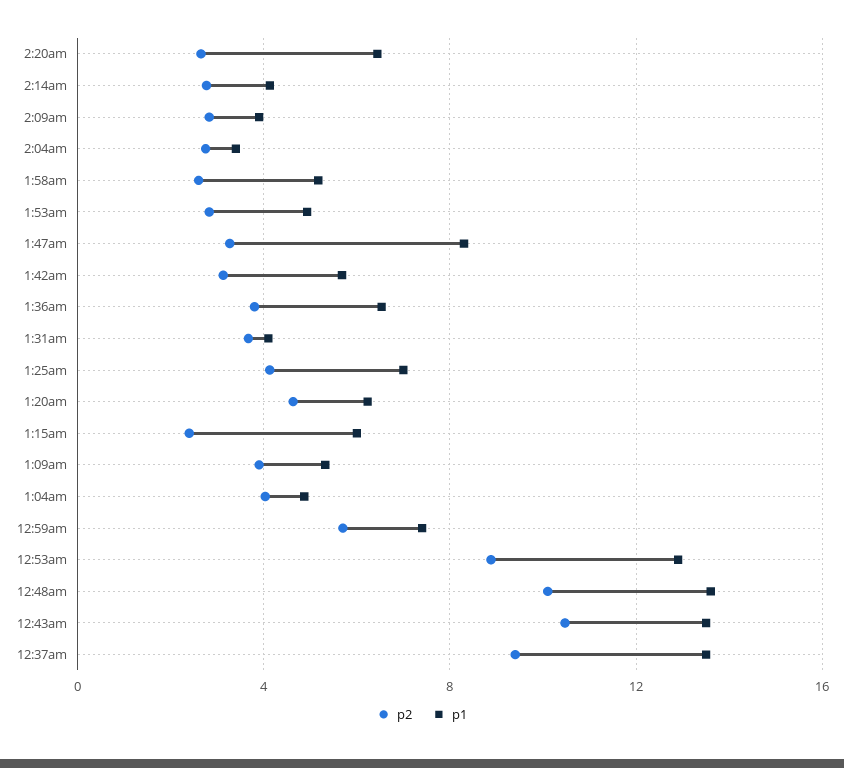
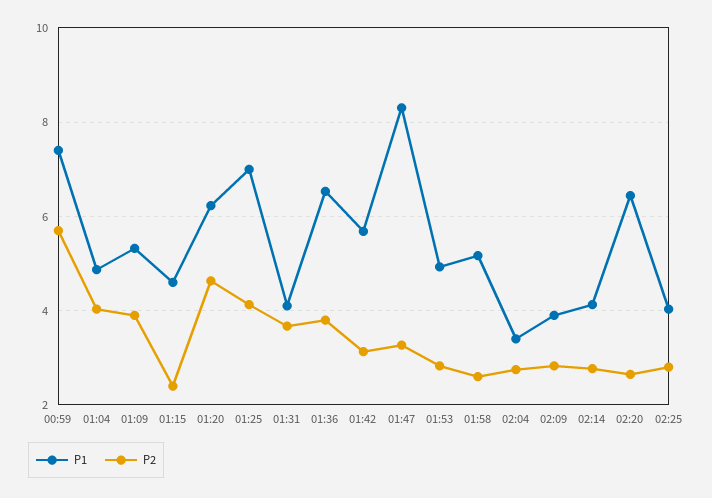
p1, 1:15am: 6 -> 4.6
p2, 12:53am: 9 -> none
p1, 12:53am: 13 -> none
p2, 12:48am: 10 -> none
p1, 12:48am: 13.5 -> none
p2, 12:43am: 10.5 -> none
p1, 12:43am: 13.5 -> none
p2, 12:37am: 9.5 -> none
p1, 12:37am: 13.5 -> none
p1, 02:25: none -> 4
p2, 02:25: none -> 2.8

